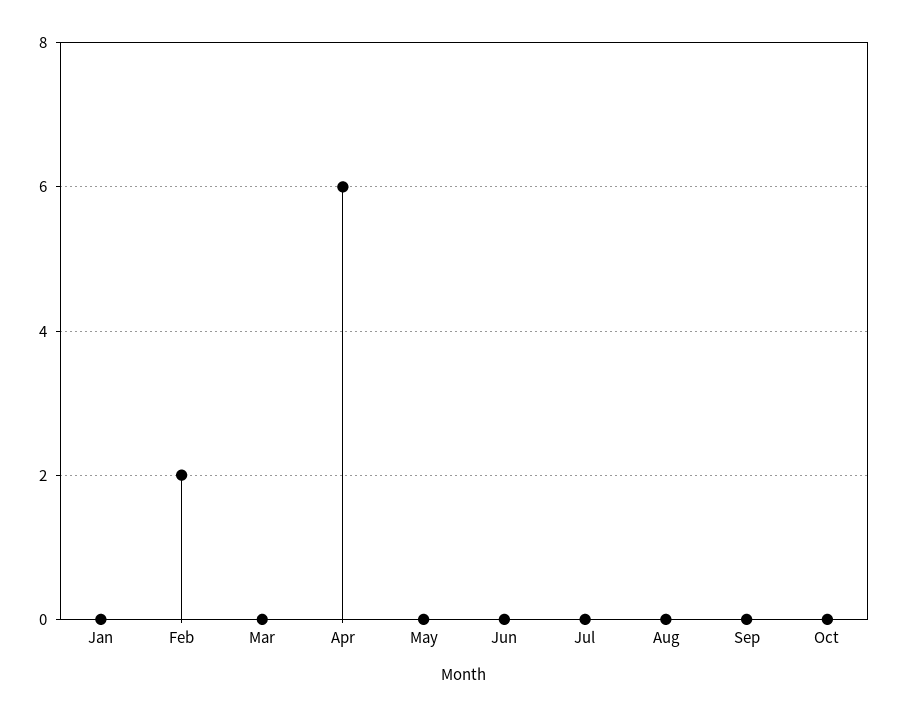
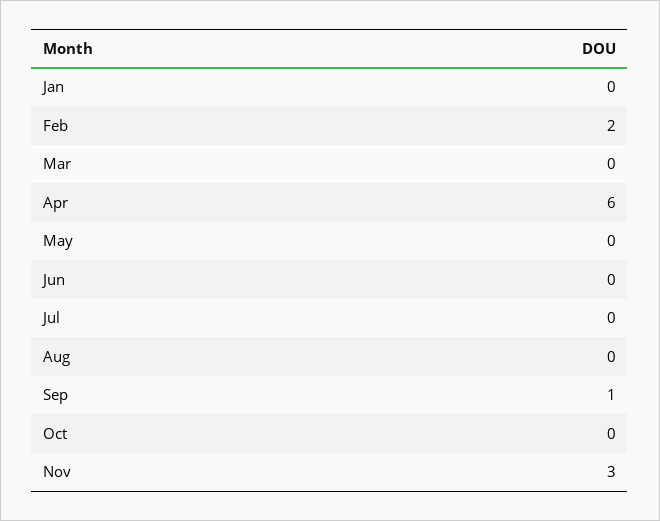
Sep: 0 -> 1
Nov: none -> 3

